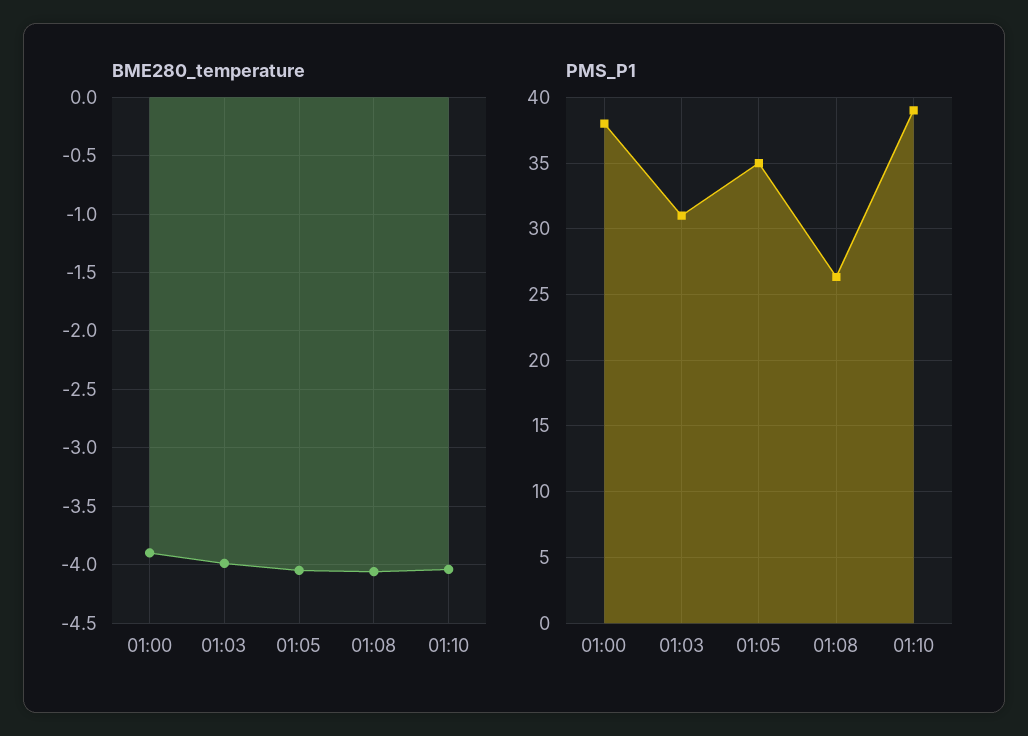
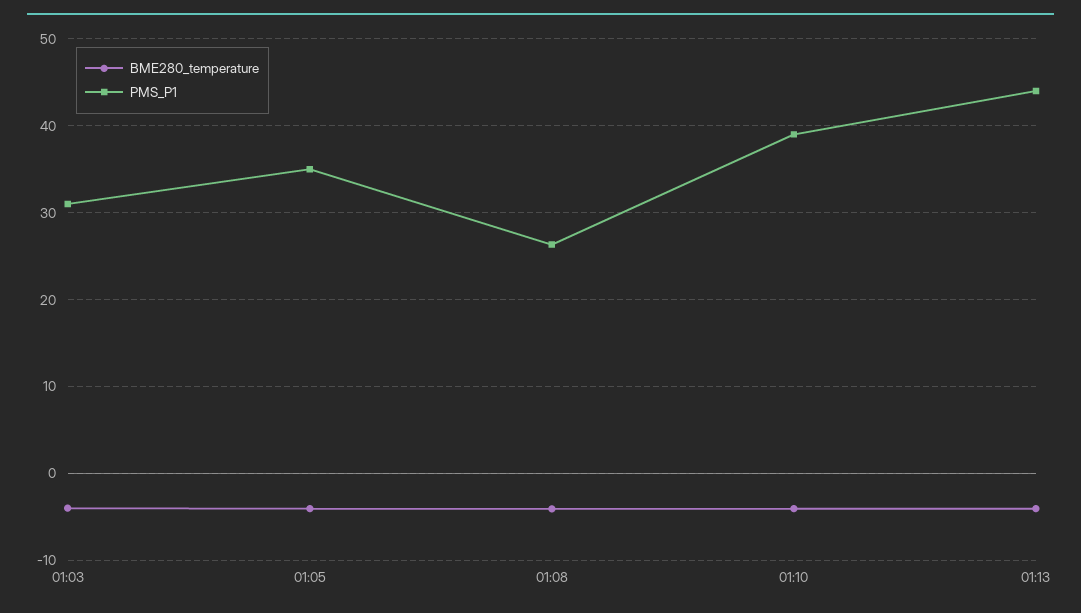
BME280_temperature, 01:00: -3.9 -> none
PMS_P1, 01:00: 38 -> none
BME280_temperature, 01:13: none -> -4
PMS_P1, 01:13: none -> 44

